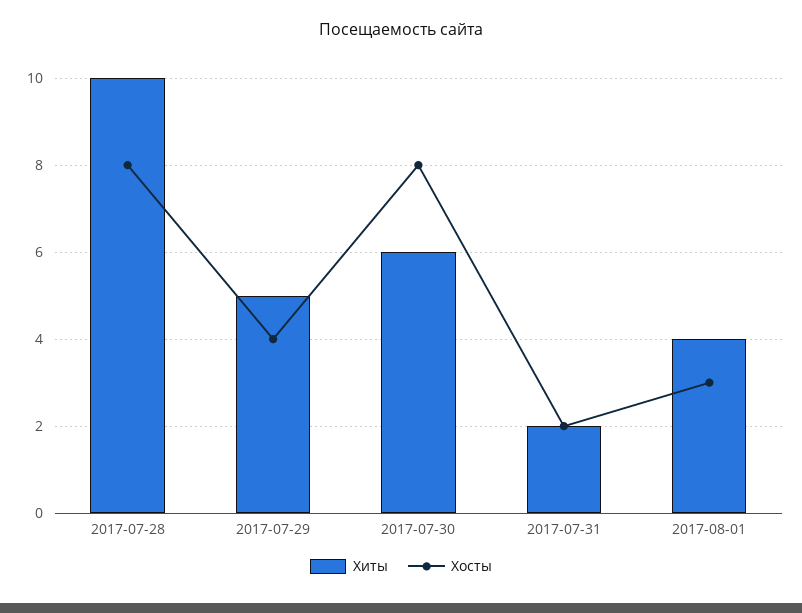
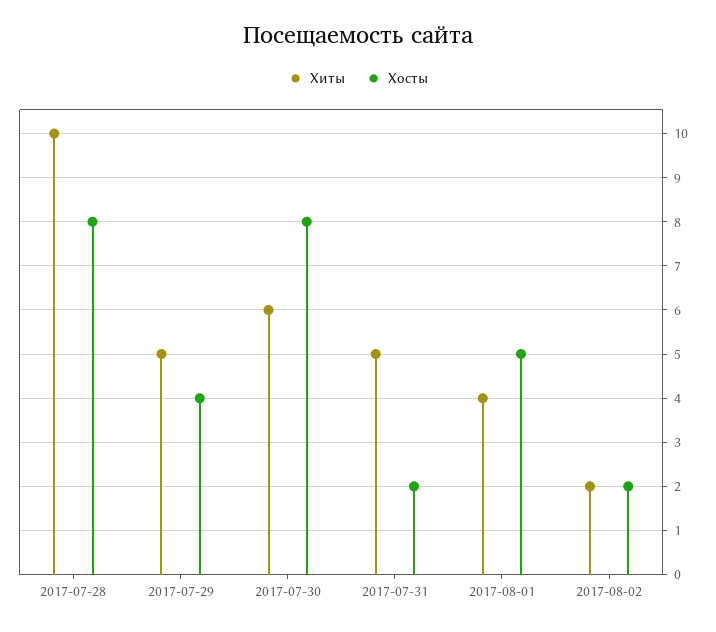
Хиты, 2017-07-31: 2 -> 5
Хосты, 2017-08-01: 3 -> 5
Хиты, 2017-08-02: none -> 2
Хосты, 2017-08-02: none -> 2

